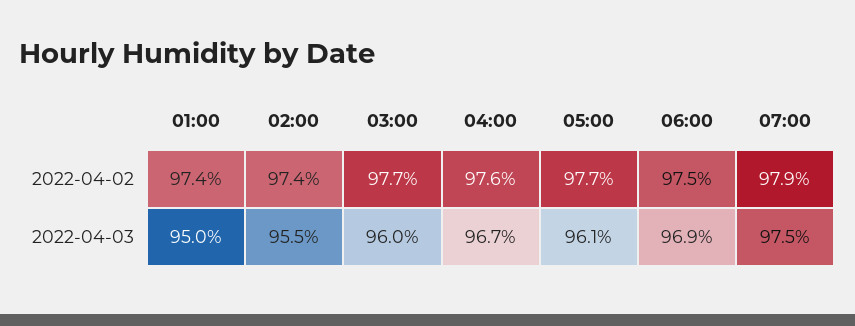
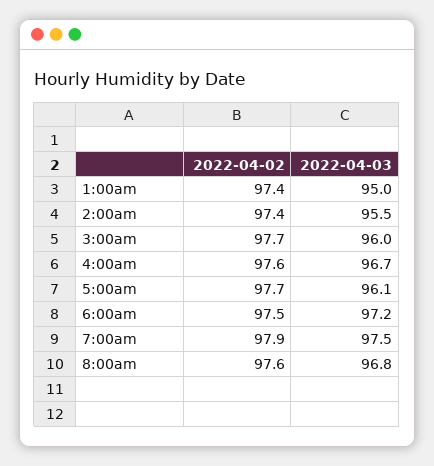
06:00, 2022-04-03: 96.9 -> 97.2
8:00am, 2022-04-02: none -> 97.6
8:00am, 2022-04-03: none -> 96.8

